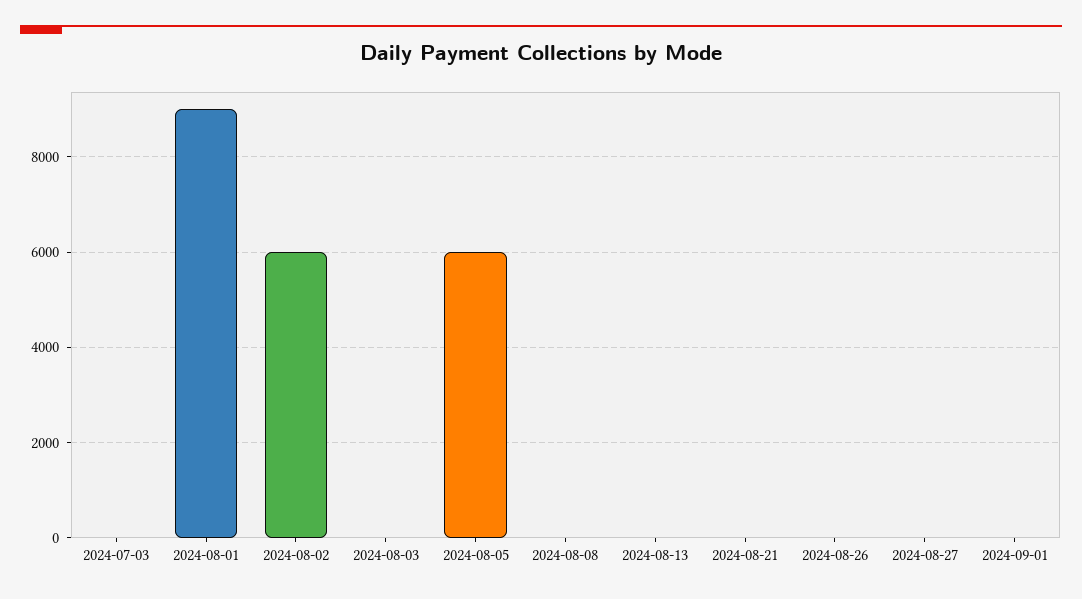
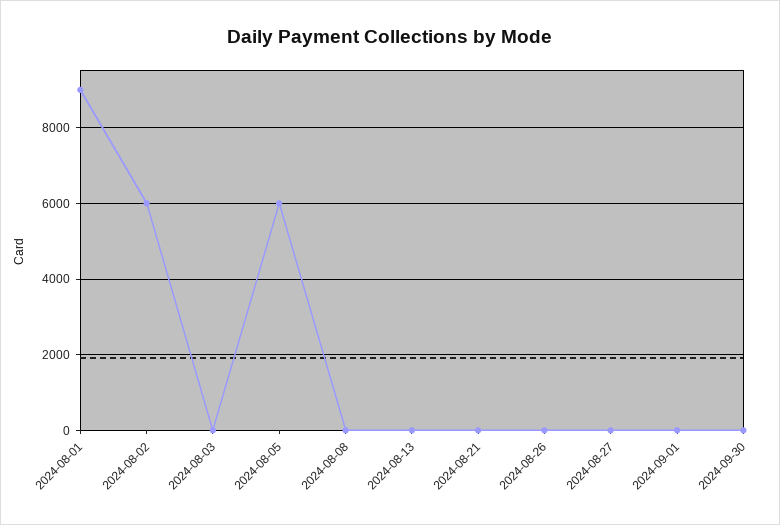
2024-07-03: 0 -> none
2024-09-30: none -> 0

